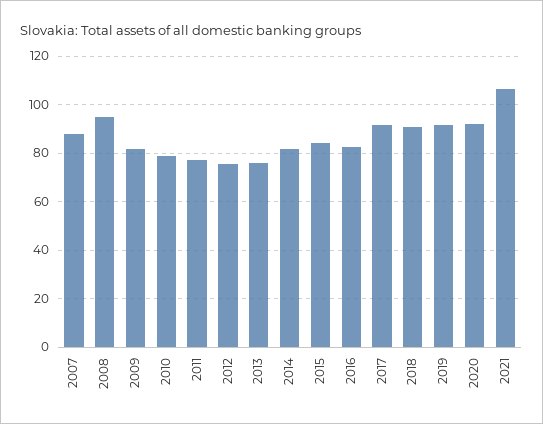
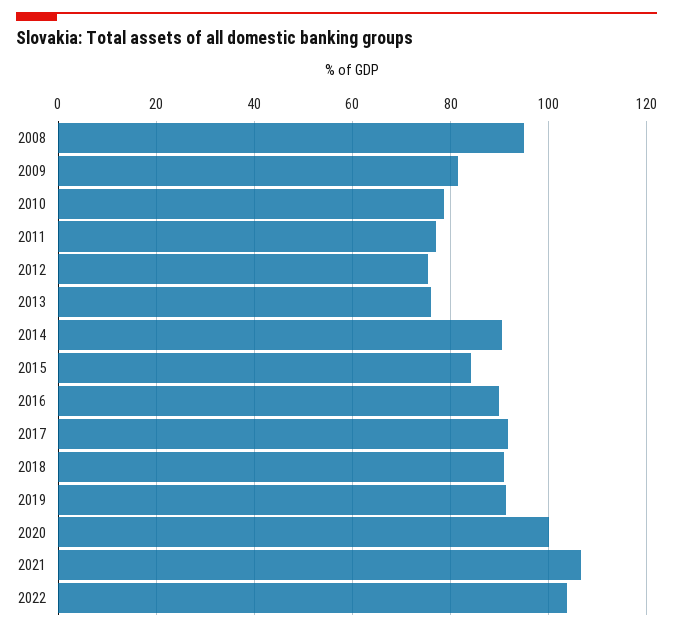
2007: 87.5 -> none
2014: 82.5 -> 90
2016: 82.5 -> 90
2020: 92.5 -> 100
2022: none -> 104

